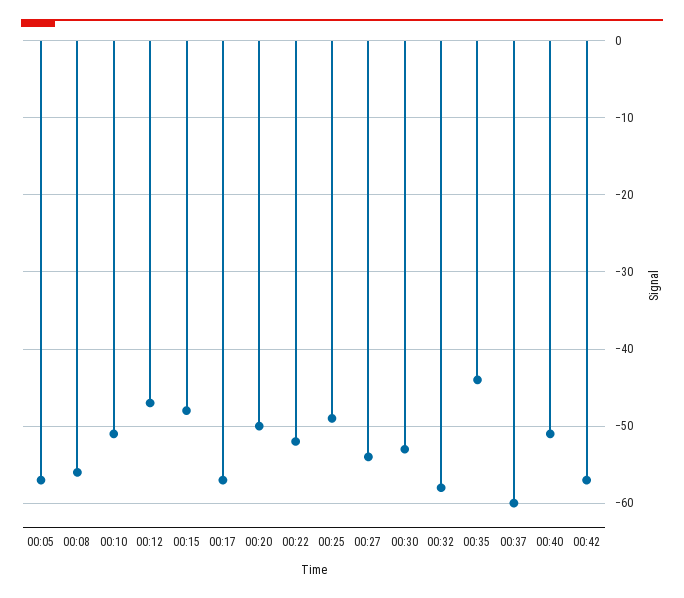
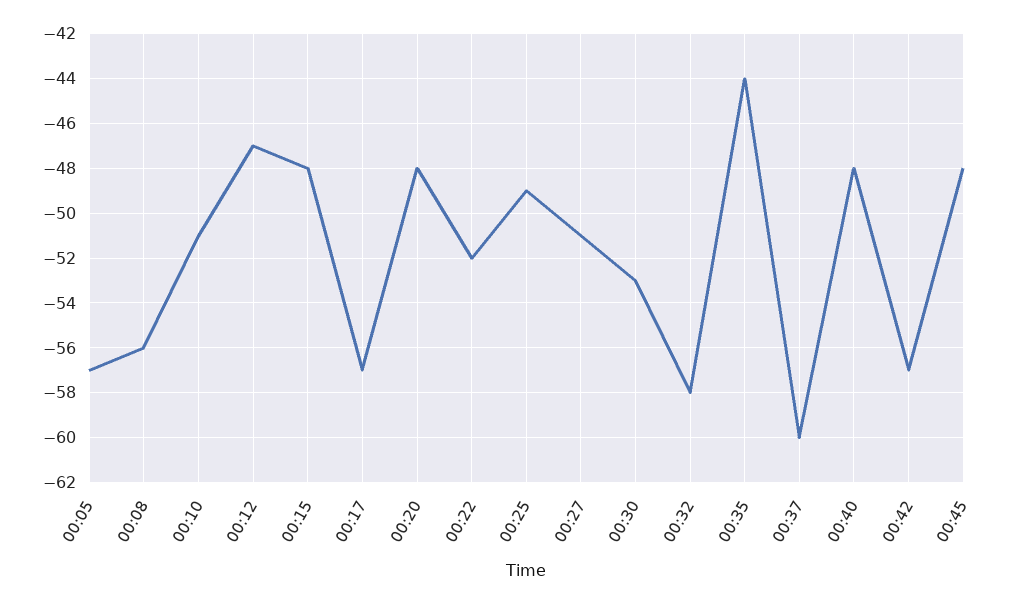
00:20: -50 -> -48
00:27: -54 -> -51
00:40: -51 -> -48
00:45: none -> -48

